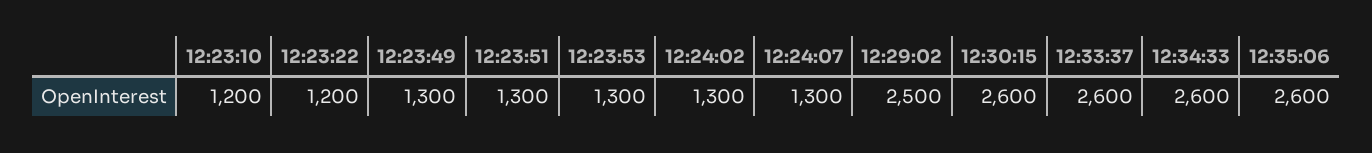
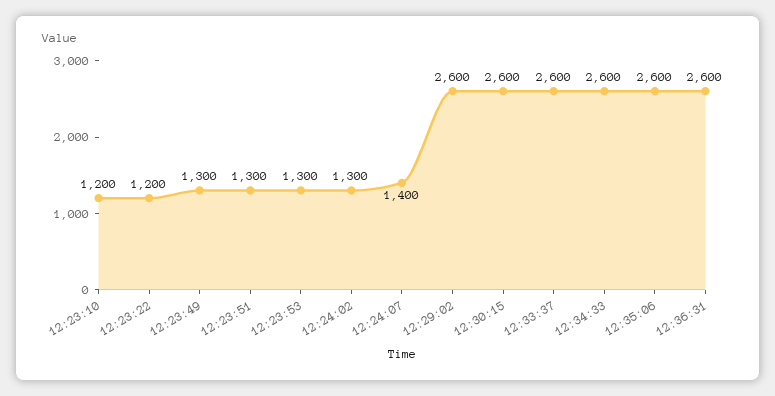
12:24:07: 1300 -> 1400
12:29:02: 2500 -> 2600
12:36:31: none -> 2600

